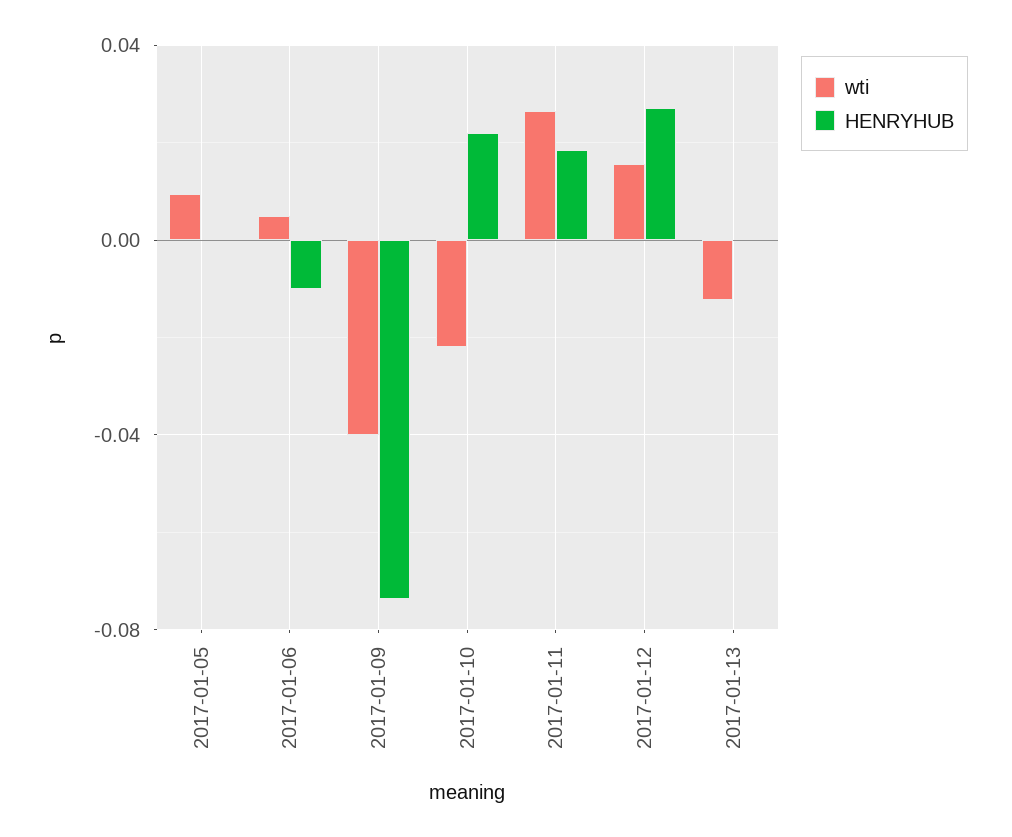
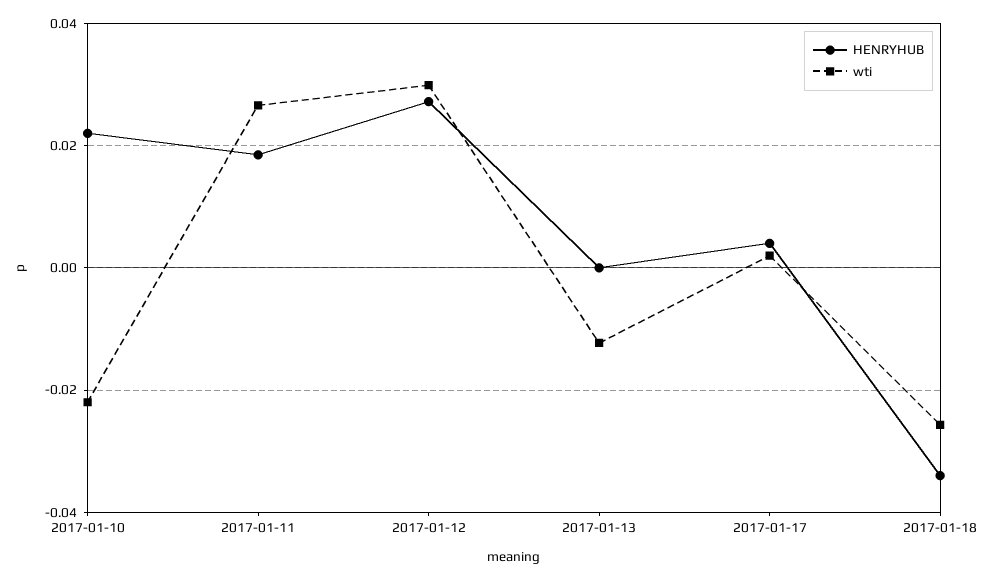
wti, 2017-01-05: 0.01 -> none
HENRYHUB, 2017-01-05: 0 -> none
wti, 2017-01-06: 0.005 -> none
HENRYHUB, 2017-01-06: -0.01 -> none
wti, 2017-01-09: -0.04 -> none
HENRYHUB, 2017-01-09: -0.075 -> none
wti, 2017-01-12: 0.015 -> 0.03
HENRYHUB, 2017-01-17: none -> 0.004
wti, 2017-01-17: none -> 0.002
HENRYHUB, 2017-01-18: none -> -0.034
wti, 2017-01-18: none -> -0.026

